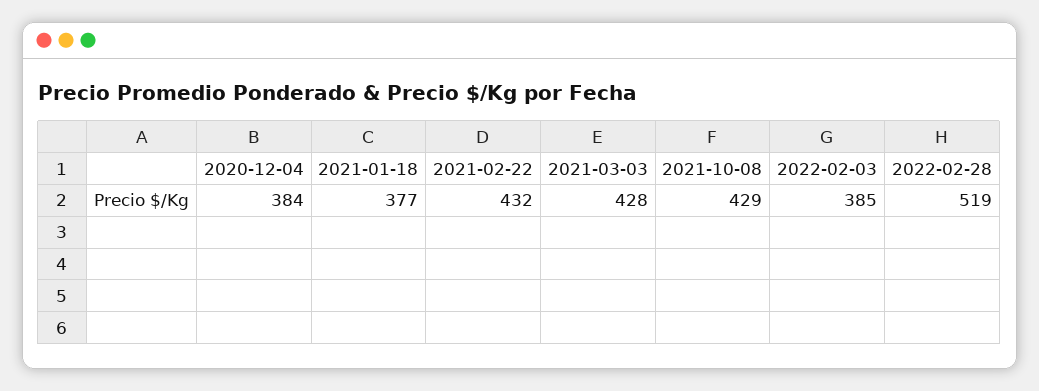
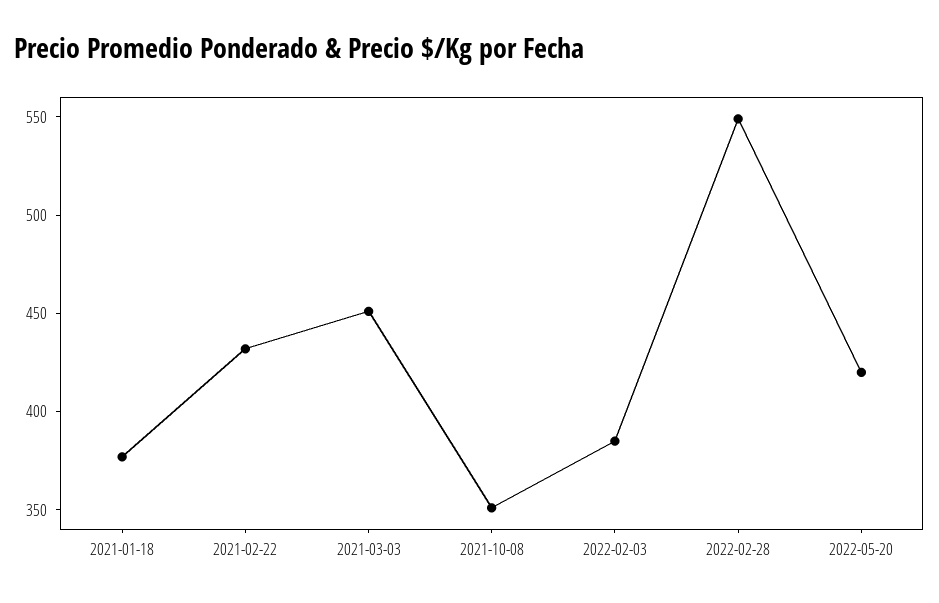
2020-12-04: 384 -> none
2021-03-03: 428 -> 450
2021-10-08: 429 -> 350
2022-02-28: 519 -> 550
2022-05-20: none -> 420

